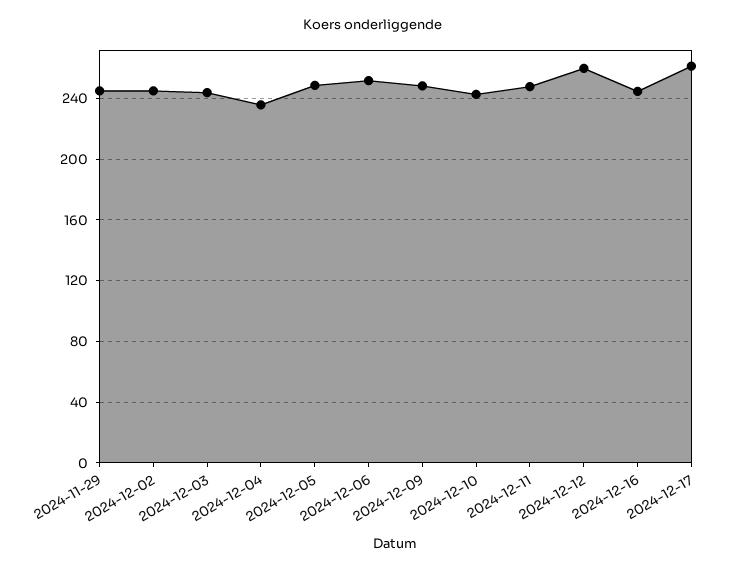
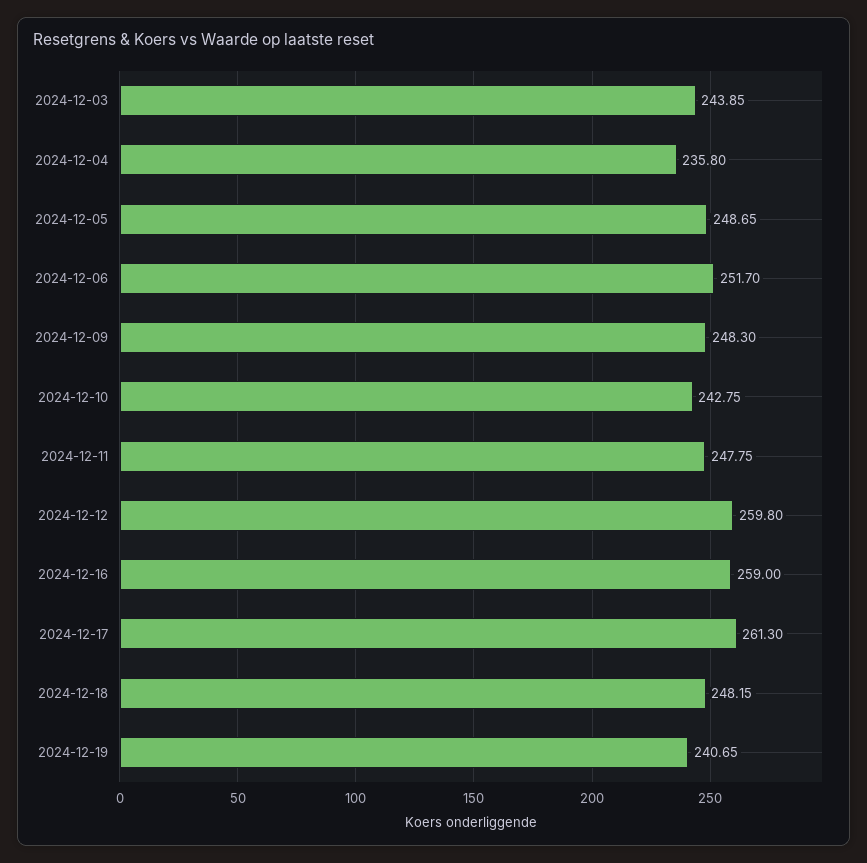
2024-11-29: 245 -> none
2024-12-02: 245 -> none
2024-12-16: 245 -> 259
2024-12-18: none -> 248.15
2024-12-19: none -> 240.65

